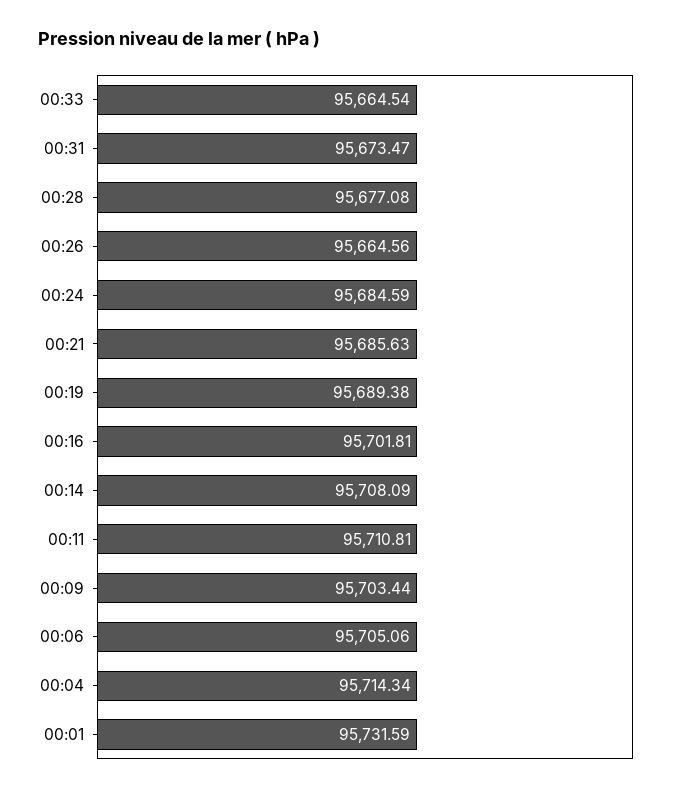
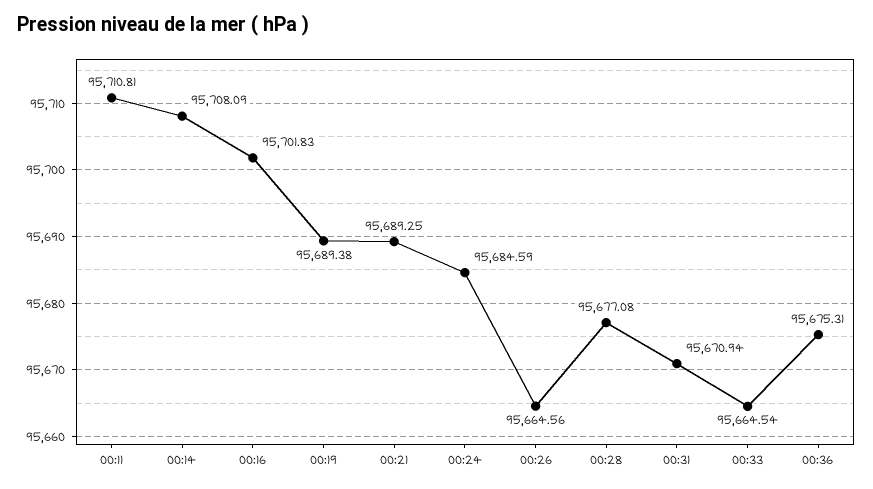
00:31: 95673.47 -> 95670.94
00:21: 95685.63 -> 95689.25
00:16: 95701.81 -> 95701.83
00:09: 95703.44 -> none
00:06: 95705.06 -> none
00:04: 95714.34 -> none
00:01: 95731.59 -> none
00:36: none -> 95675.31

